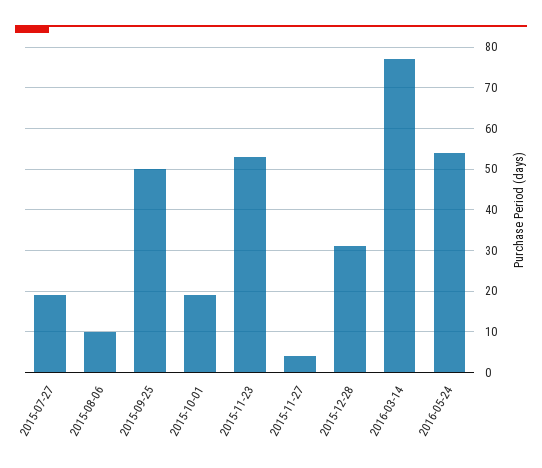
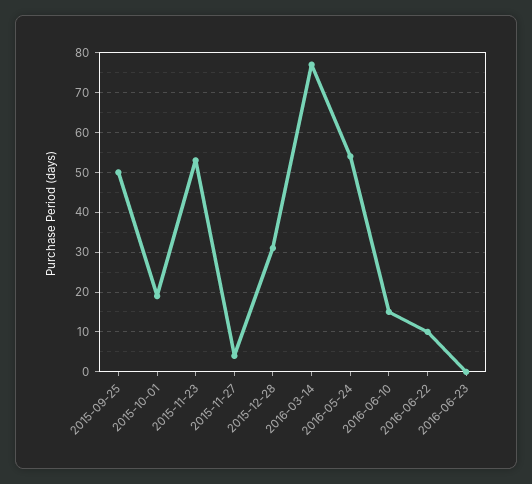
2015-07-27: 20 -> none
2015-08-06: 10 -> none
2016-06-10: none -> 15
2016-06-22: none -> 10
2016-06-23: none -> 0

